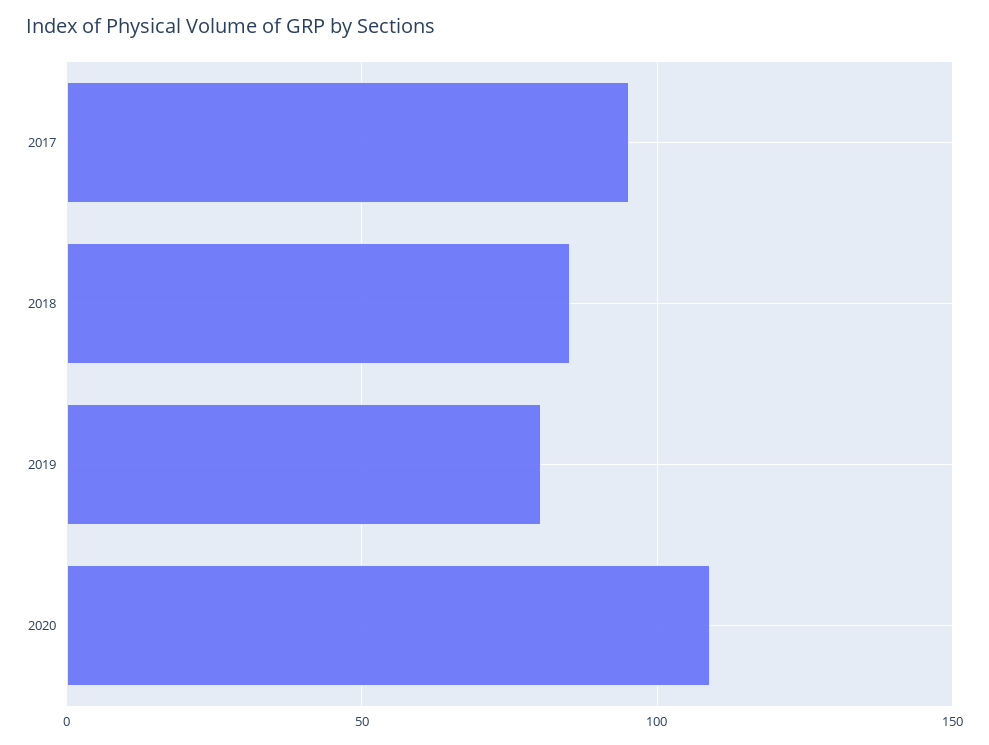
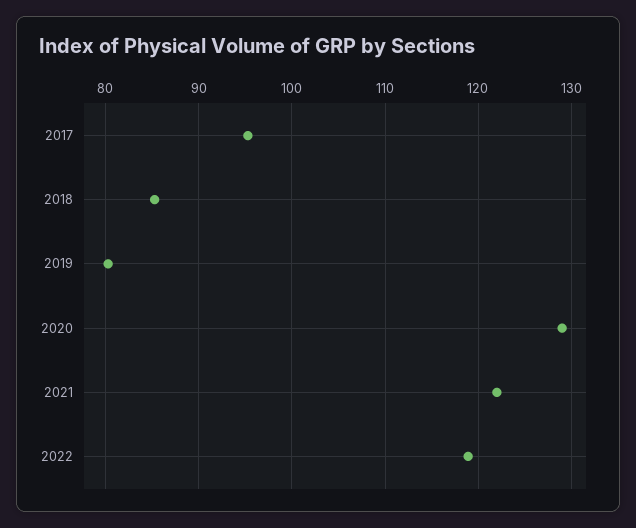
2020: 110 -> 129
2021: none -> 122
2022: none -> 119

